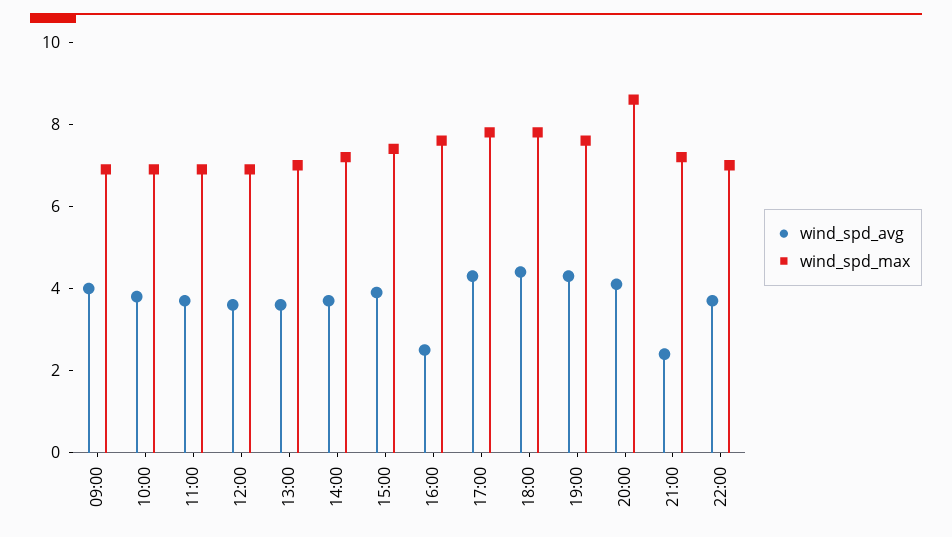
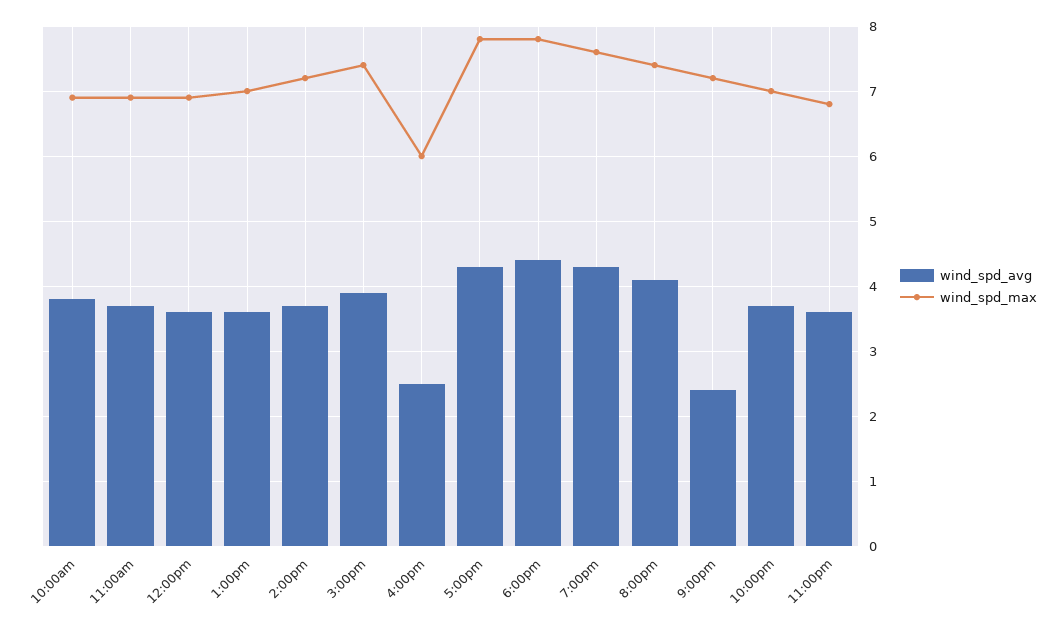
wind_spd_avg, 09:00: 4 -> none
wind_spd_max, 09:00: 7 -> none
wind_spd_max, 16:00: 7.5 -> 6
wind_spd_max, 20:00: 8.5 -> 7.4
wind_spd_avg, 11:00pm: none -> 3.6
wind_spd_max, 11:00pm: none -> 6.8

